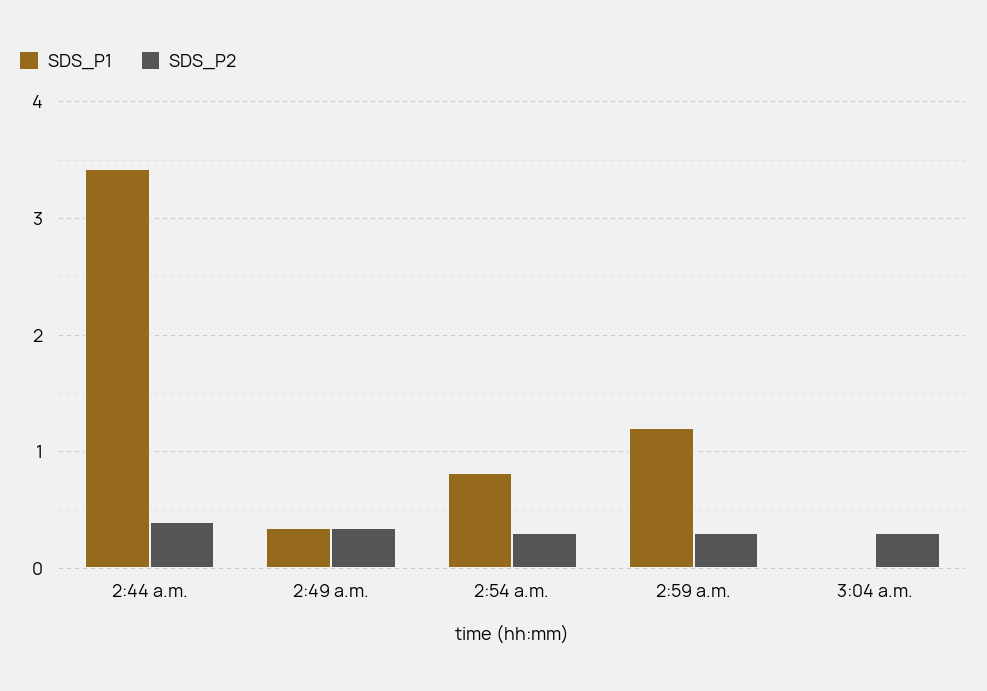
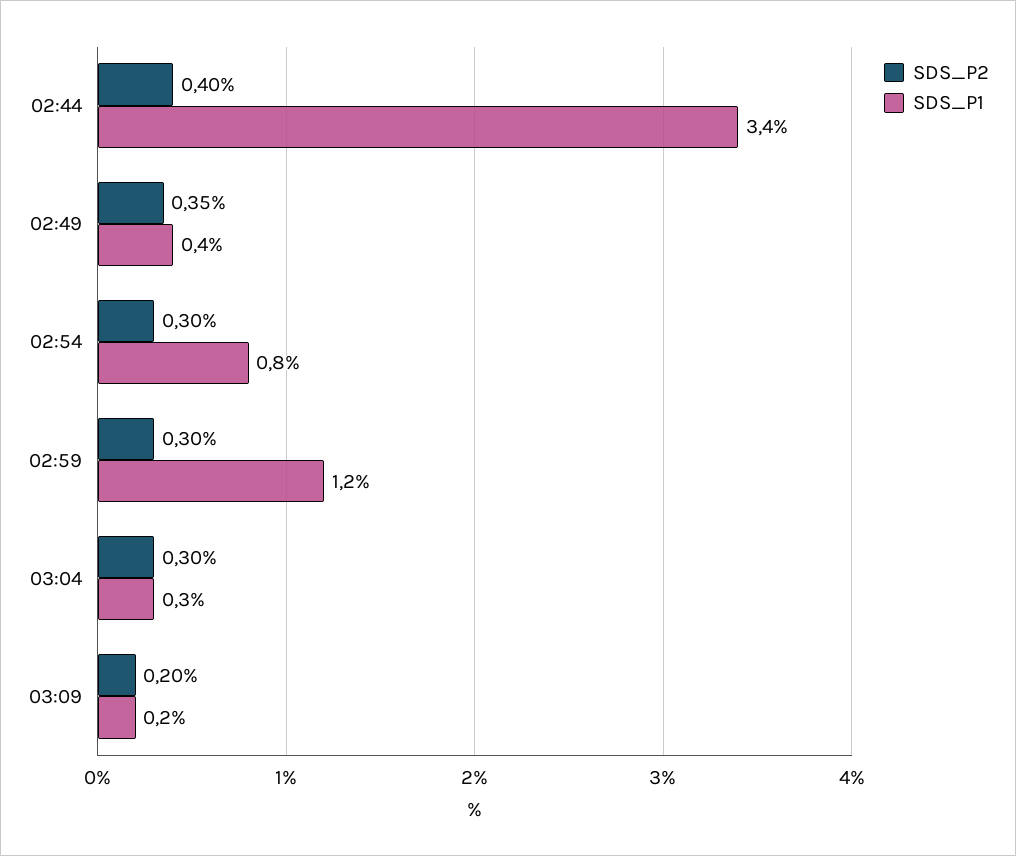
SDS_P1, 3:04 a.m.: 0 -> 0.3
SDS_P2, 03:09: none -> 0.2
SDS_P1, 03:09: none -> 0.2

